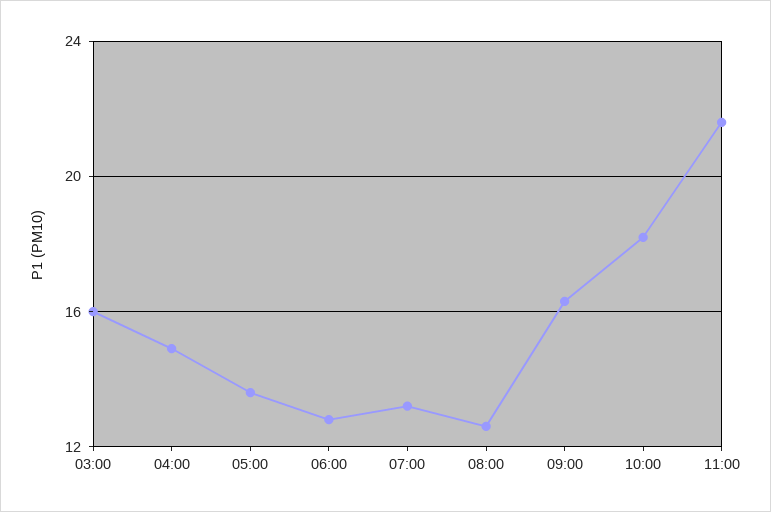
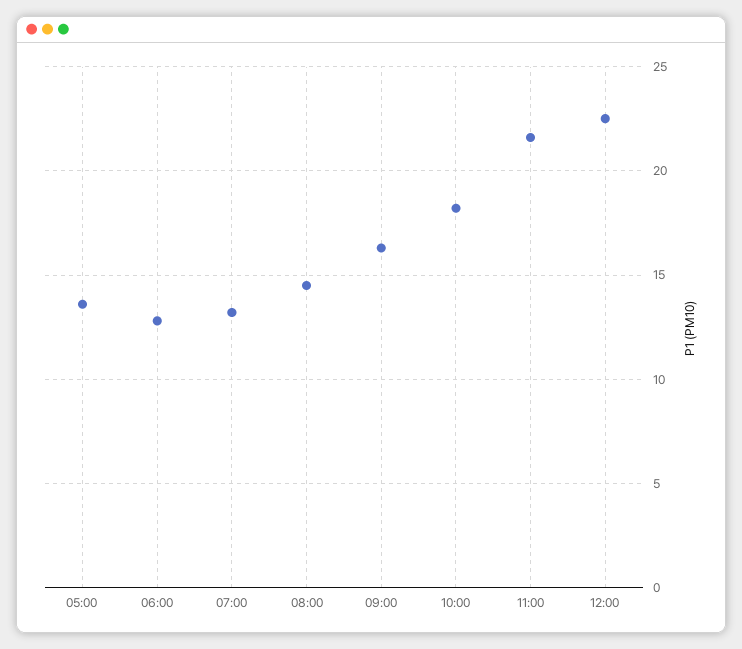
03:00: 16 -> none
04:00: 15 -> none
08:00: 12.5 -> 14.5
12:00: none -> 22.5

